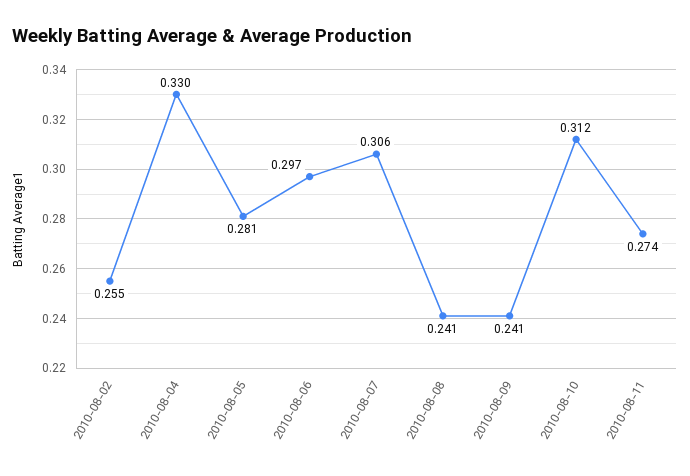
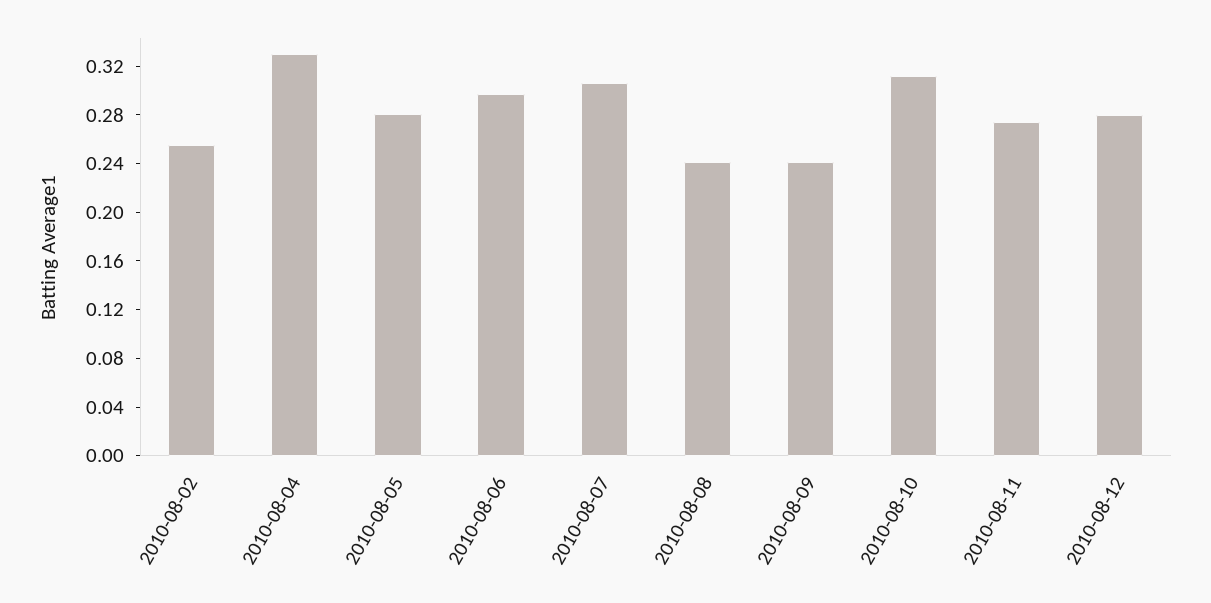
2010-08-12: none -> 0.28

